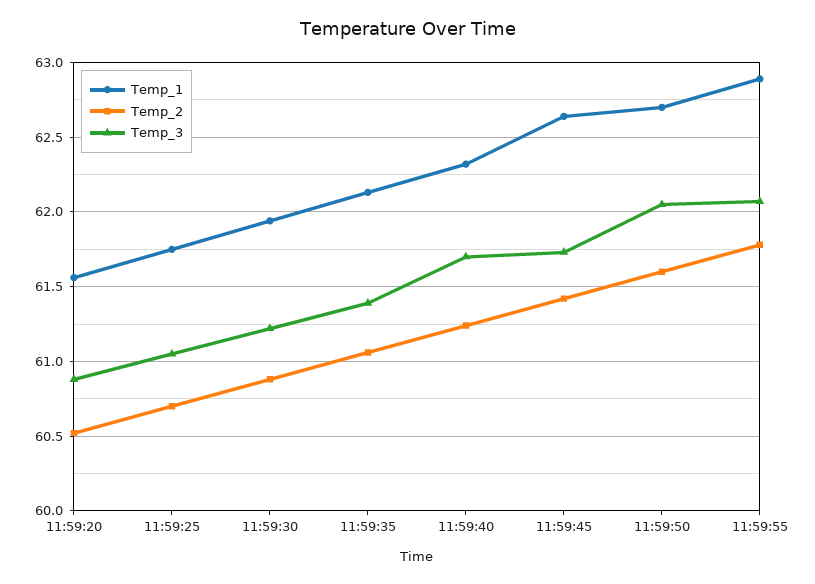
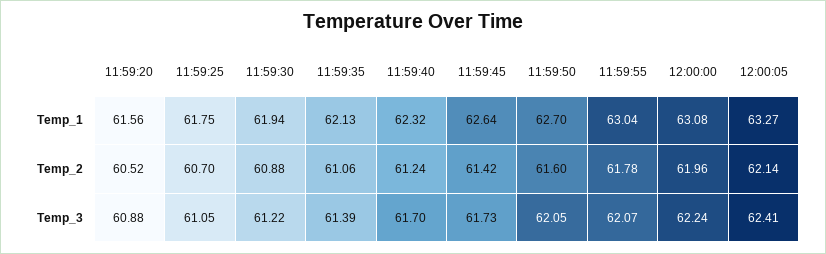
Temp_1, 11:59:55: 62.9 -> 63.04
Temp_1, 12:00:00: none -> 63.08
Temp_1, 12:00:05: none -> 63.27
Temp_2, 12:00:00: none -> 61.96
Temp_2, 12:00:05: none -> 62.14
Temp_3, 12:00:00: none -> 62.24
Temp_3, 12:00:05: none -> 62.41

